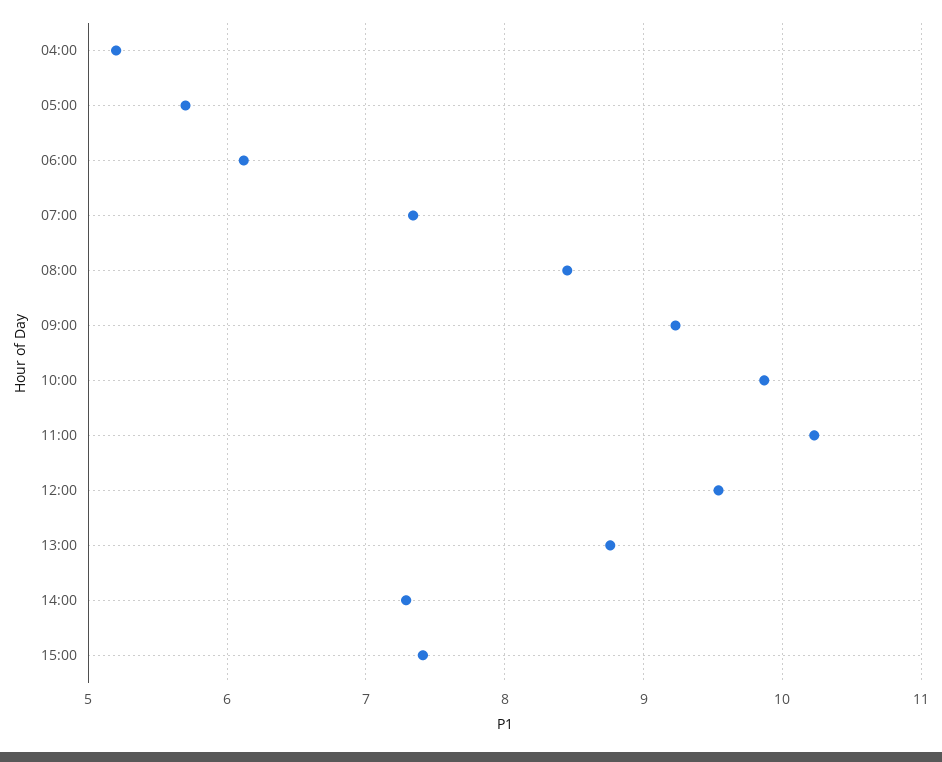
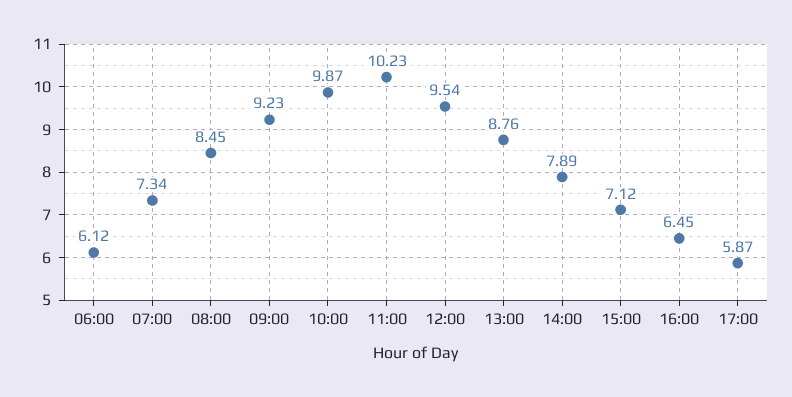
04:00: 5.2 -> none
05:00: 5.7 -> none
14:00: 7.3 -> 7.89
15:00: 7.4 -> 7.12
16:00: none -> 6.45
17:00: none -> 5.87

